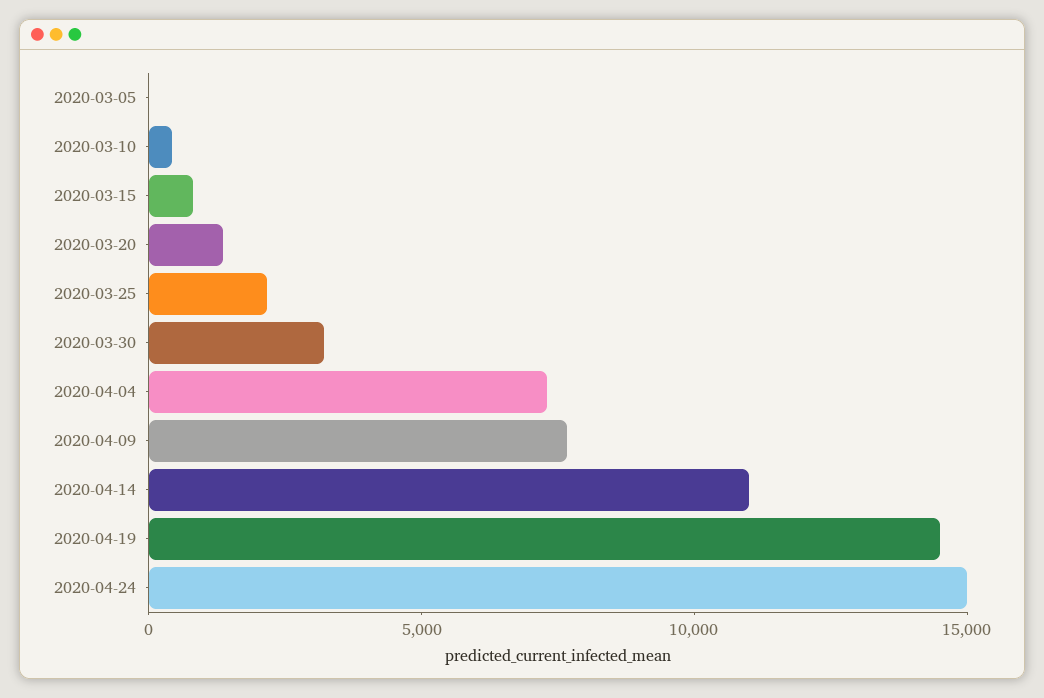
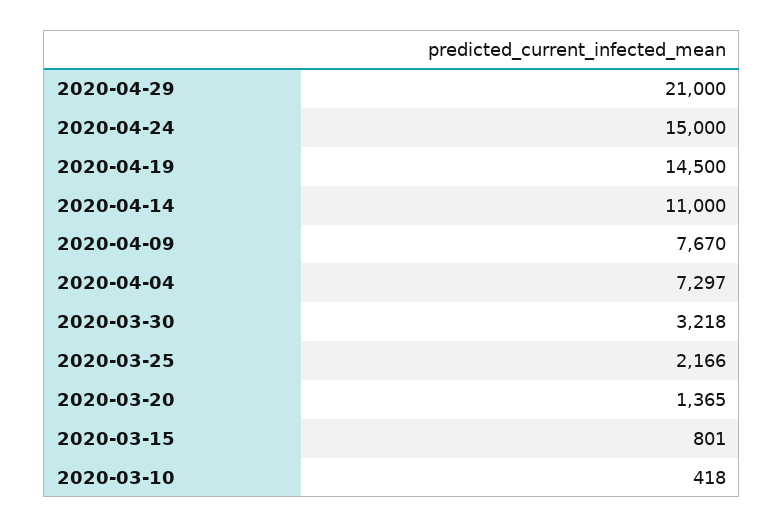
2020-03-05: 0 -> none
2020-04-29: none -> 21000

